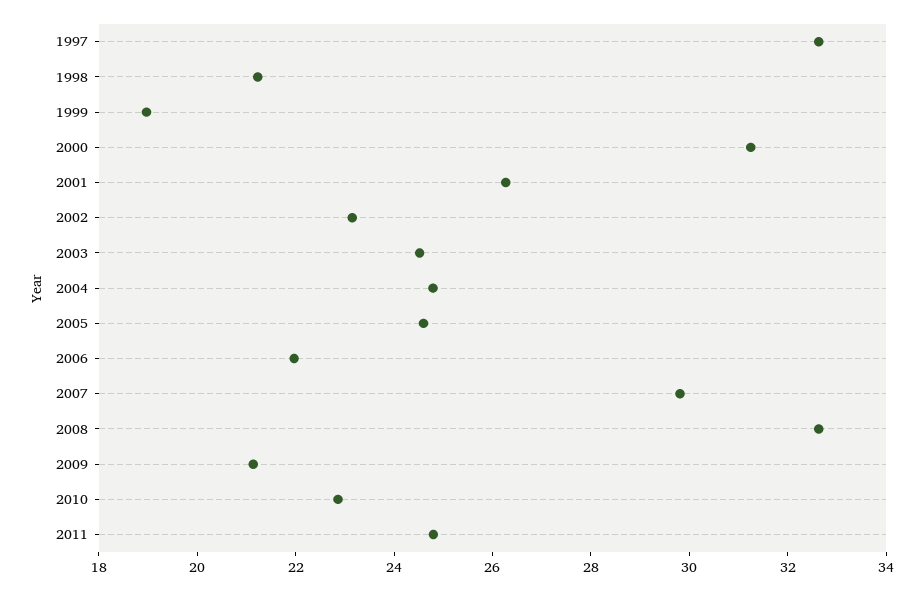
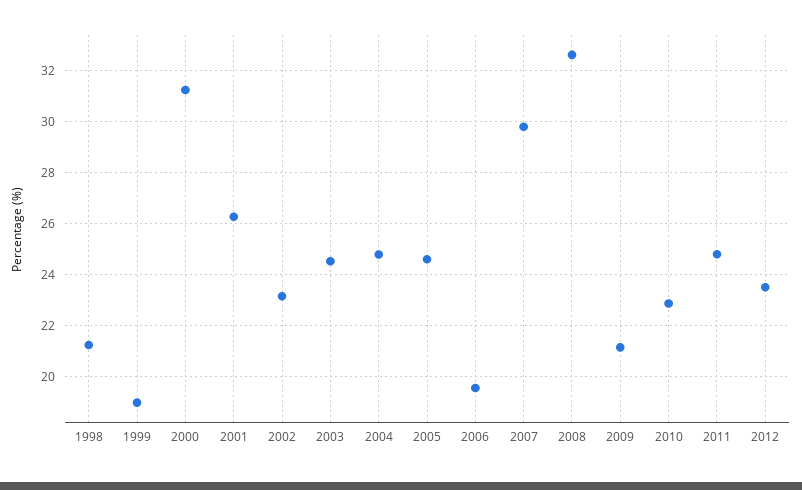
1997: 32.5 -> none
2006: 22 -> 19.5
2012: none -> 23.5

